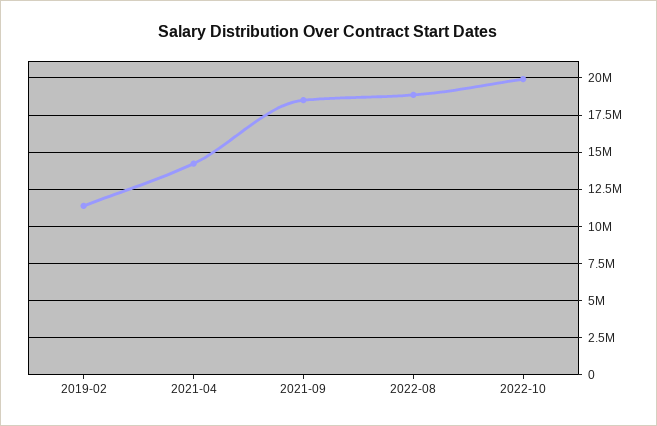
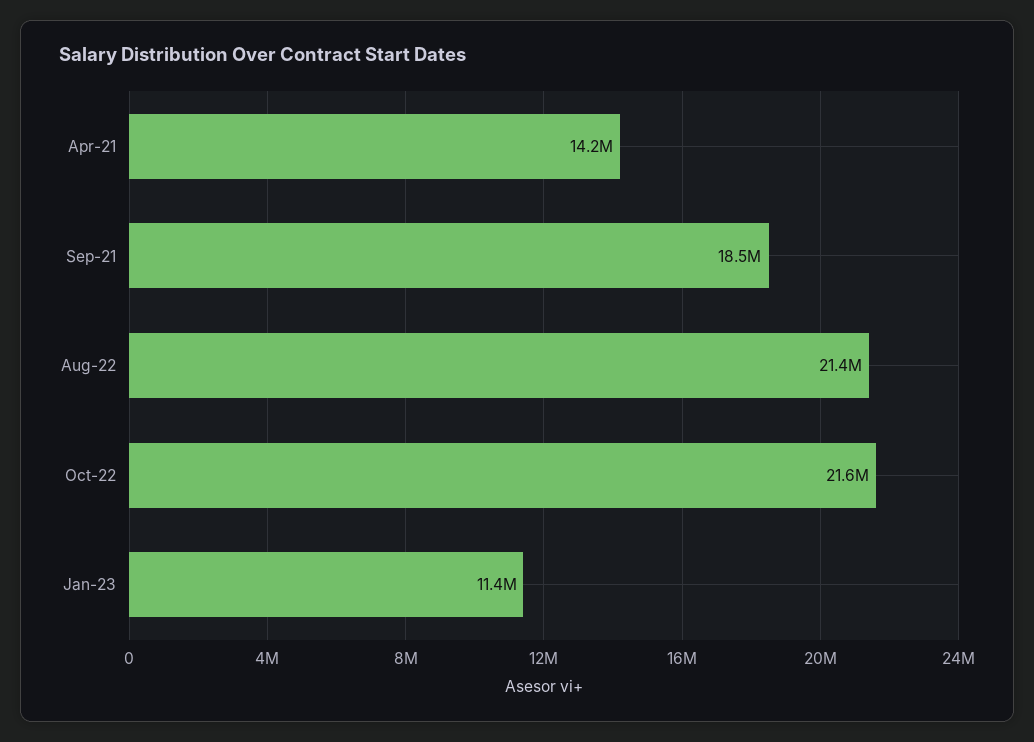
2019-02: 11500000 -> none
2022-08: 19000000 -> 21400000
2022-10: 20000000 -> 21600000
Jan-23: none -> 11400000

